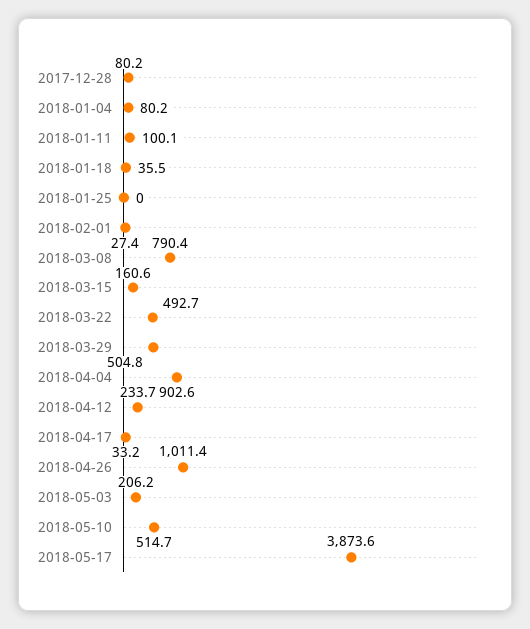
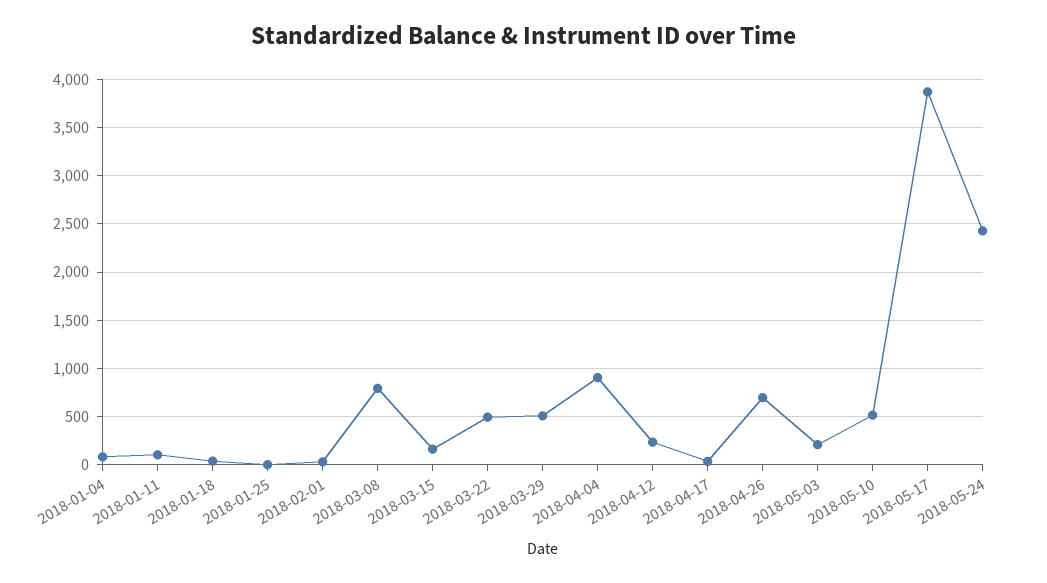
2017-12-28: 80.2 -> none
2018-04-26: 1011.4 -> 700
2018-05-24: none -> 2400

